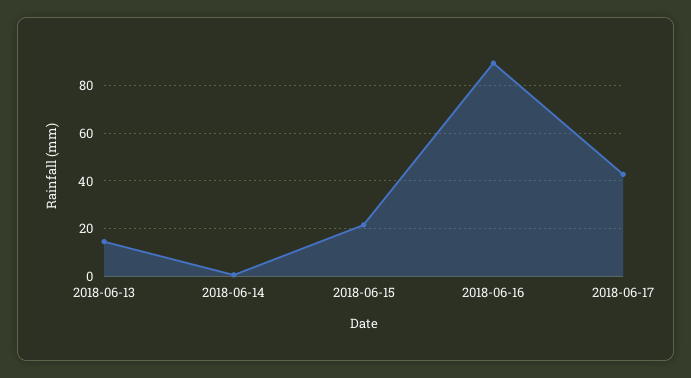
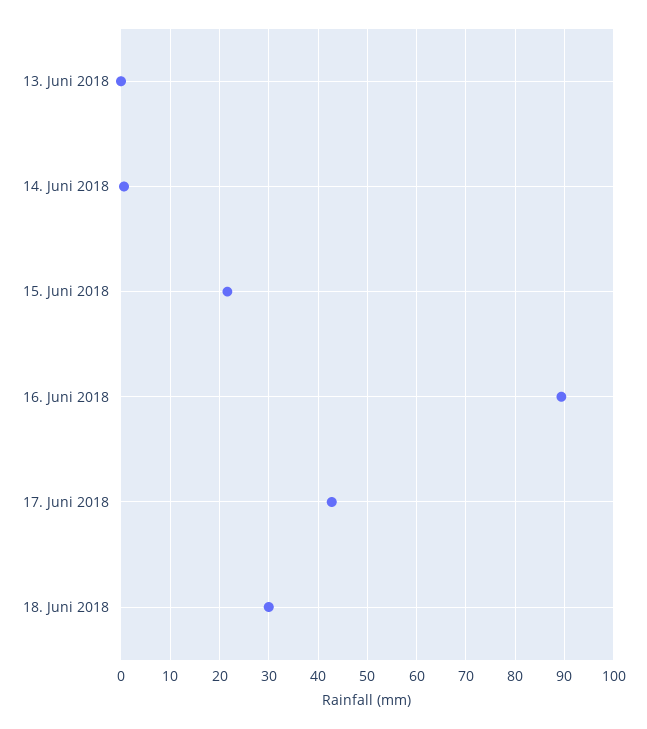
2018-06-13: 15 -> 0
18. Juni 2018: none -> 30

